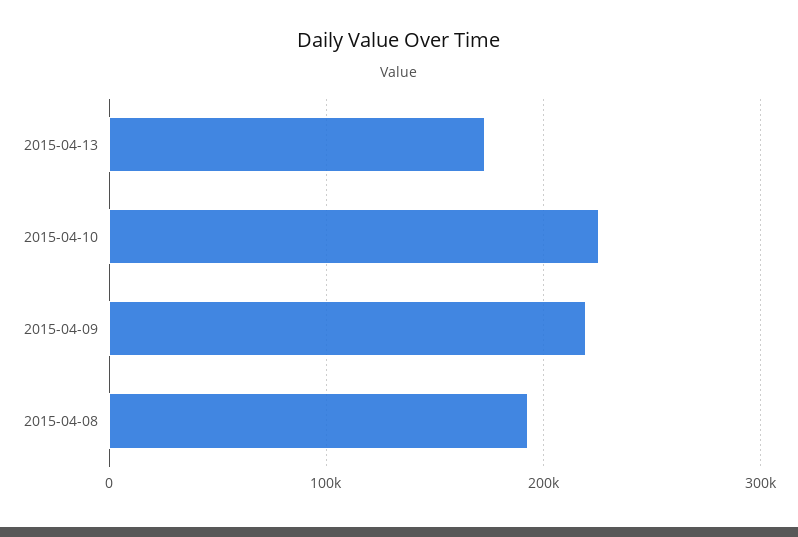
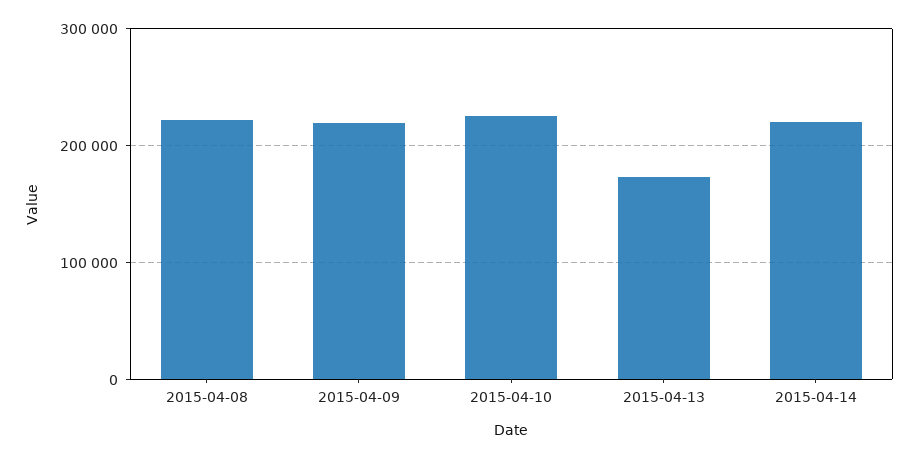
2015-04-08: 190000 -> 220000
2015-04-14: none -> 220000

